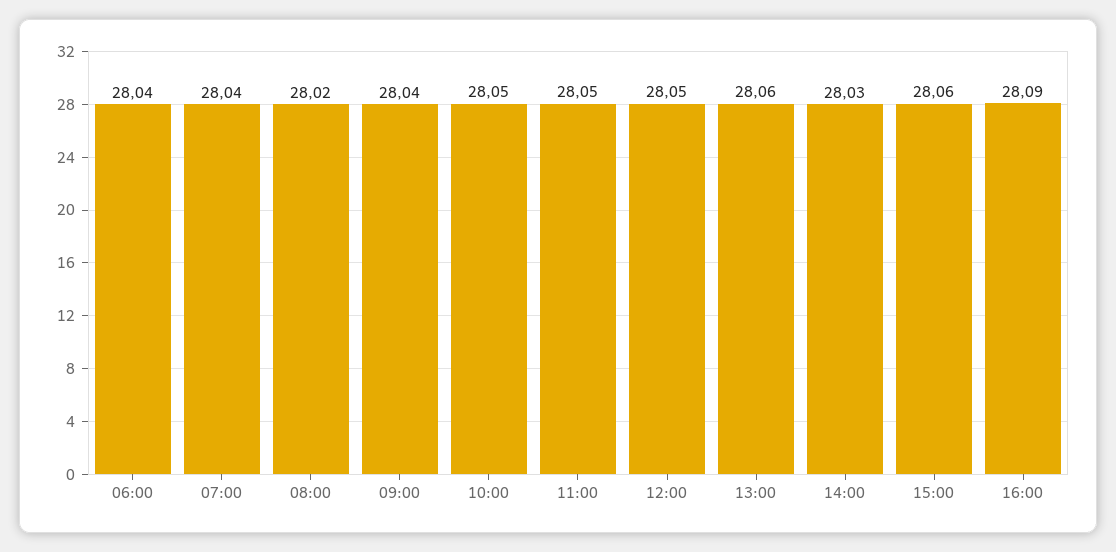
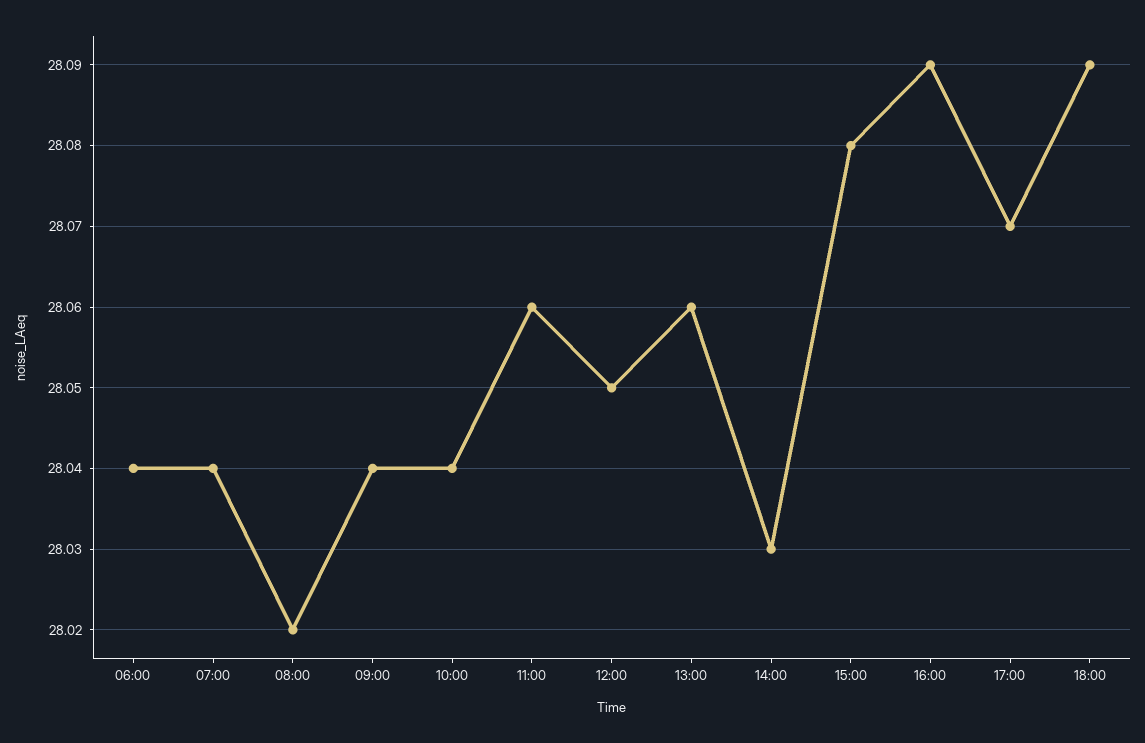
10:00: 28.05 -> 28.04
11:00: 28.05 -> 28.06
15:00: 28.06 -> 28.08
17:00: none -> 28.07
18:00: none -> 28.09

